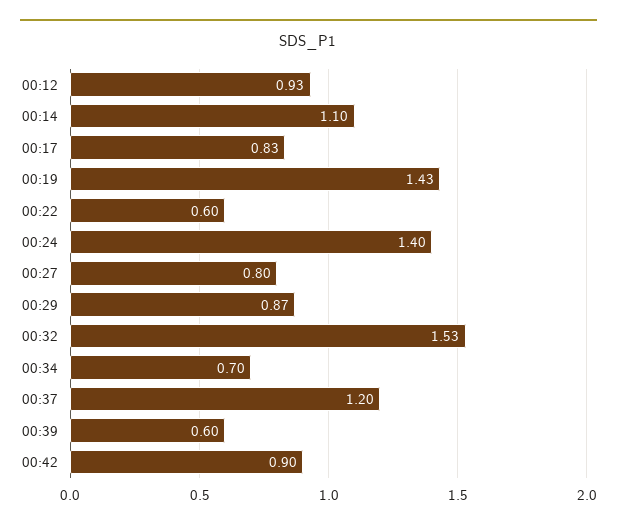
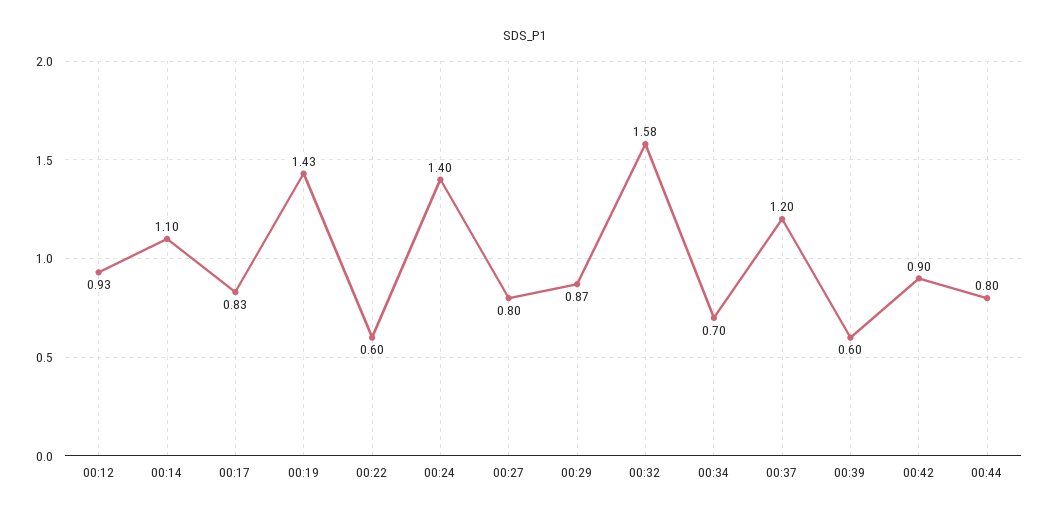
00:32: 1.53 -> 1.58
00:44: none -> 0.8

